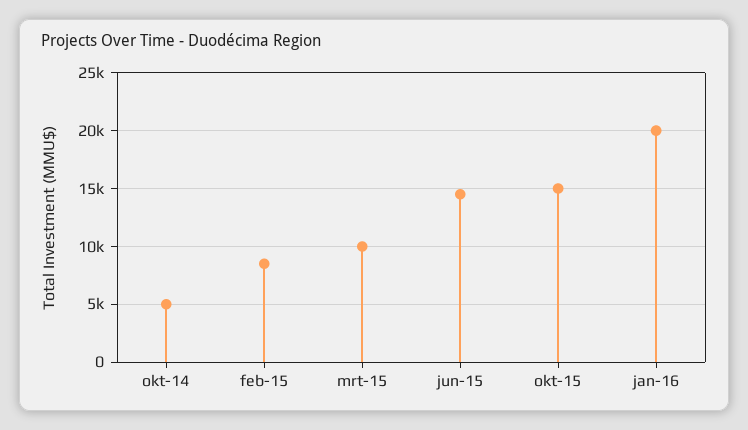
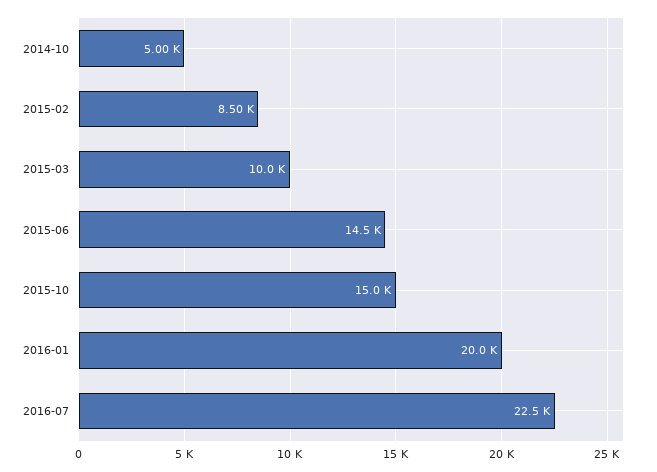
2016-07: none -> 22500

